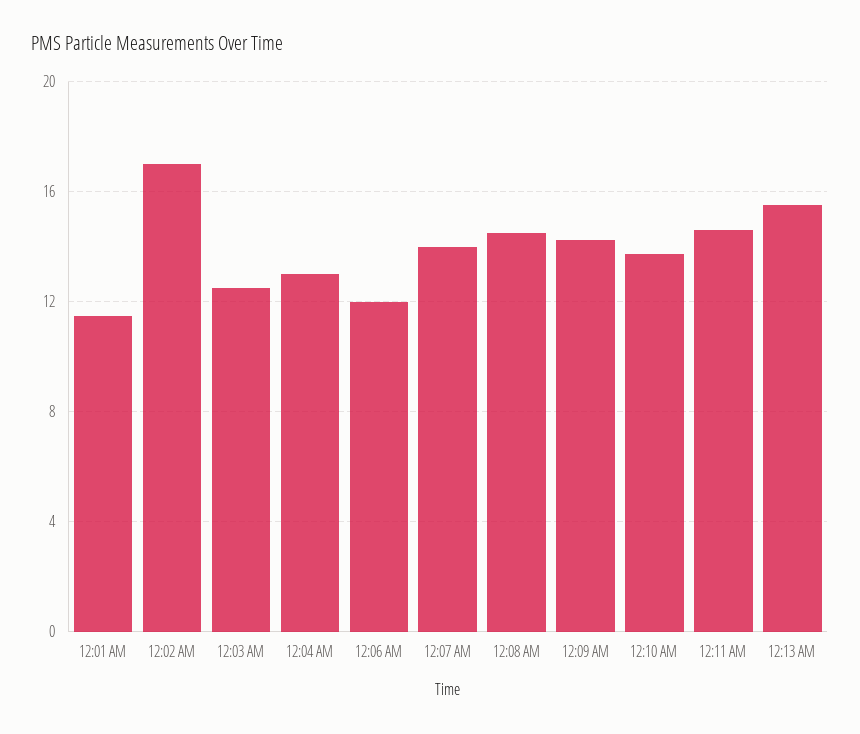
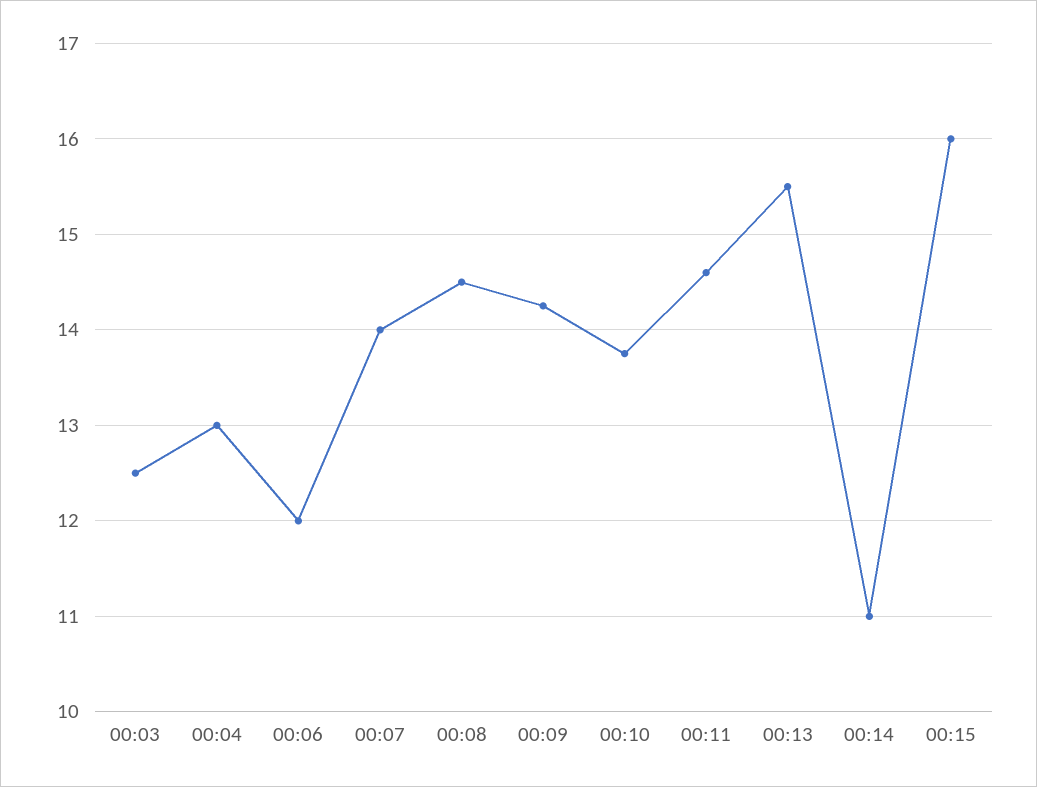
12:01 AM: 11.5 -> none
12:02 AM: 17 -> none
00:14: none -> 11
00:15: none -> 16

